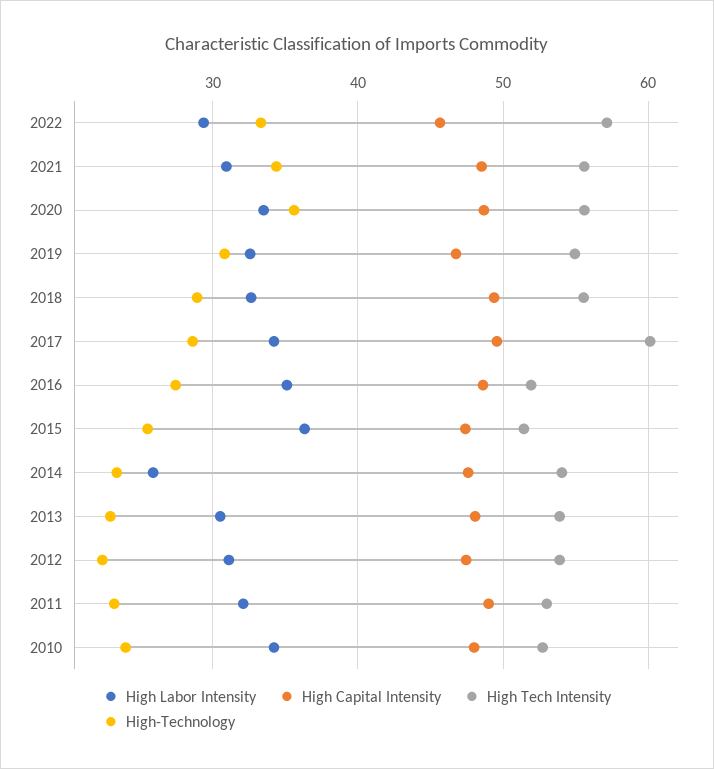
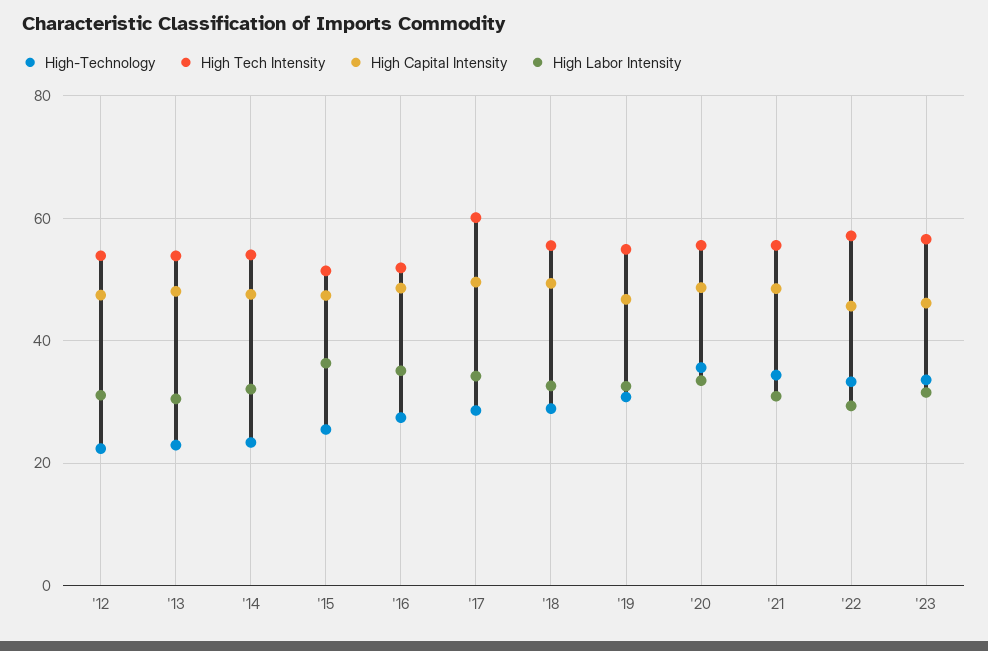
High Labor Intensity, 2014: 26 -> 32
High Labor Intensity, 2011: 32 -> none
High Capital Intensity, 2011: 49 -> none
High Tech Intensity, 2011: 53 -> none
High-Technology, 2011: 23 -> none
High Labor Intensity, 2010: 34 -> none
High Capital Intensity, 2010: 48 -> none
High Tech Intensity, 2010: 53 -> none
High-Technology, 2010: 24 -> none
High-Technology, '23: none -> 34
High Tech Intensity, '23: none -> 56
High Capital Intensity, '23: none -> 46
High Labor Intensity, '23: none -> 32

